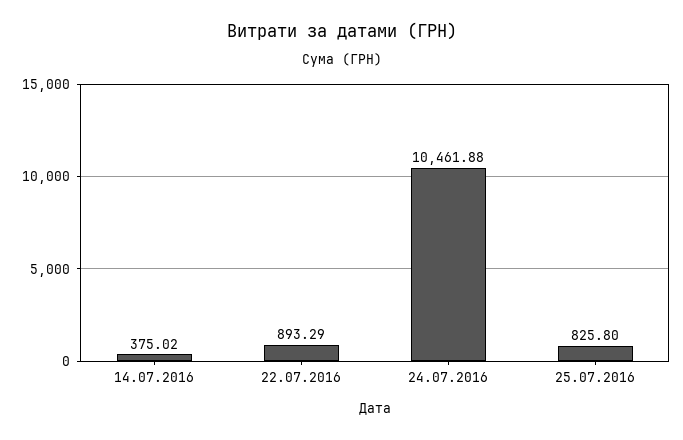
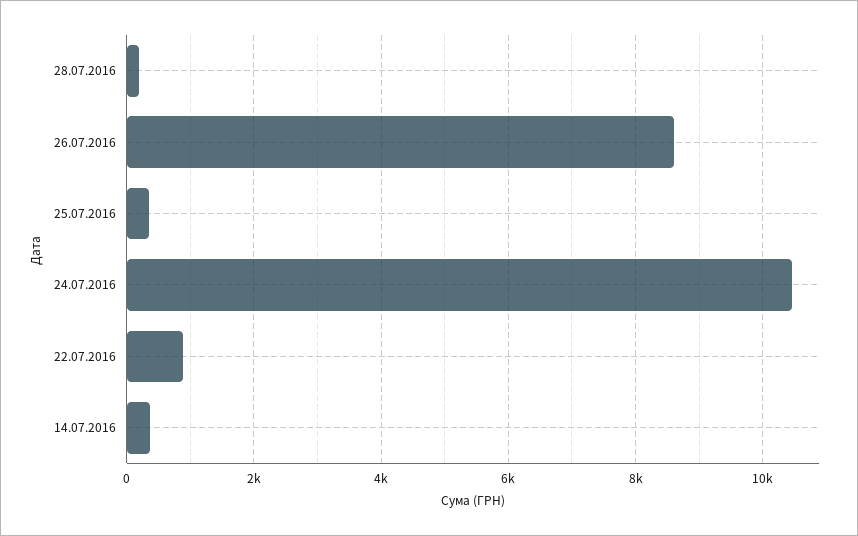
25.07.2016: 825.8 -> 400
28.07.2016: none -> 200
26.07.2016: none -> 8600

